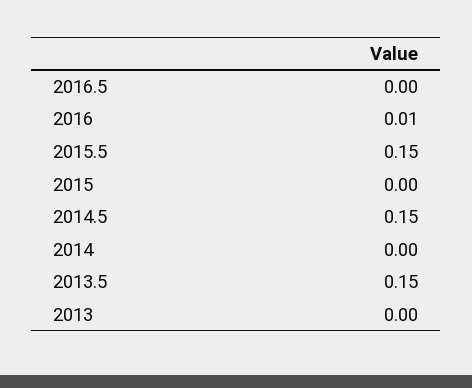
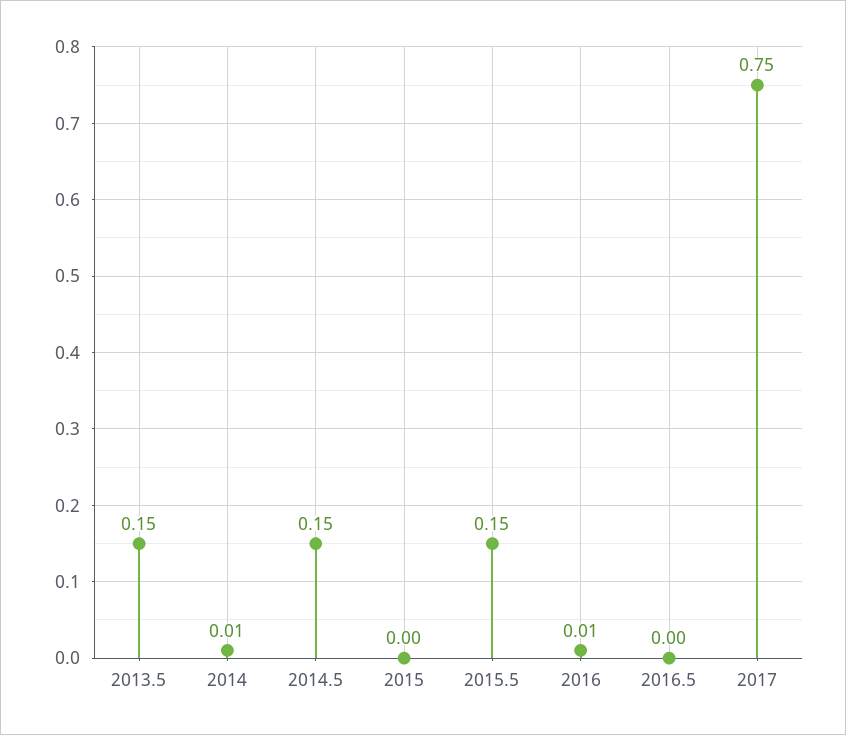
2014: 0 -> 0.01
2013: 0 -> none
2017: none -> 0.75

